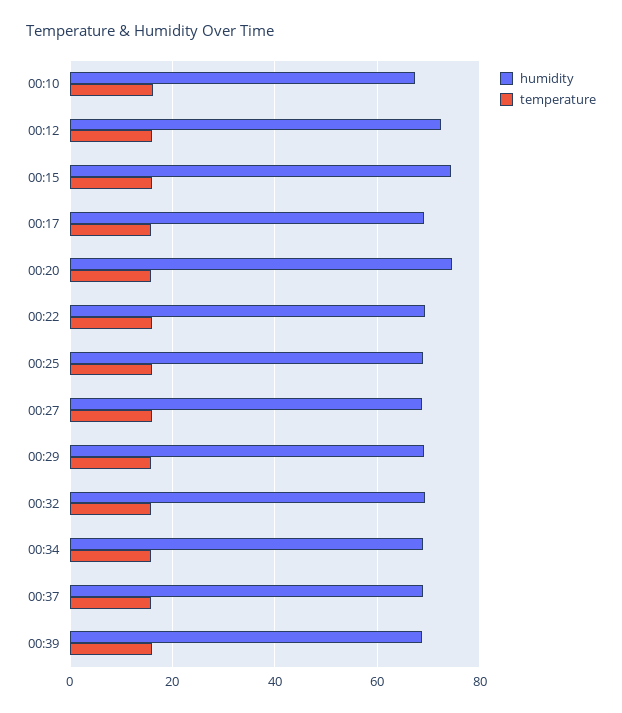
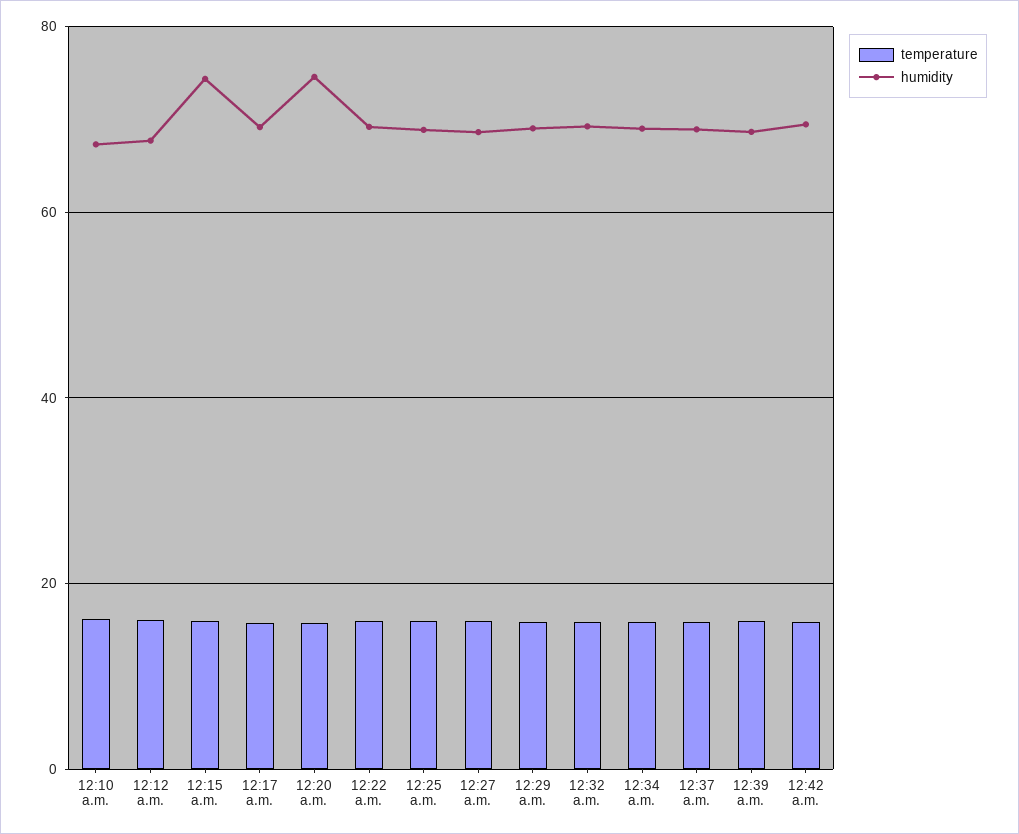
humidity, 00:12: 72 -> 68
temperature, 12:42 a.m.: none -> 16
humidity, 12:42 a.m.: none -> 70

